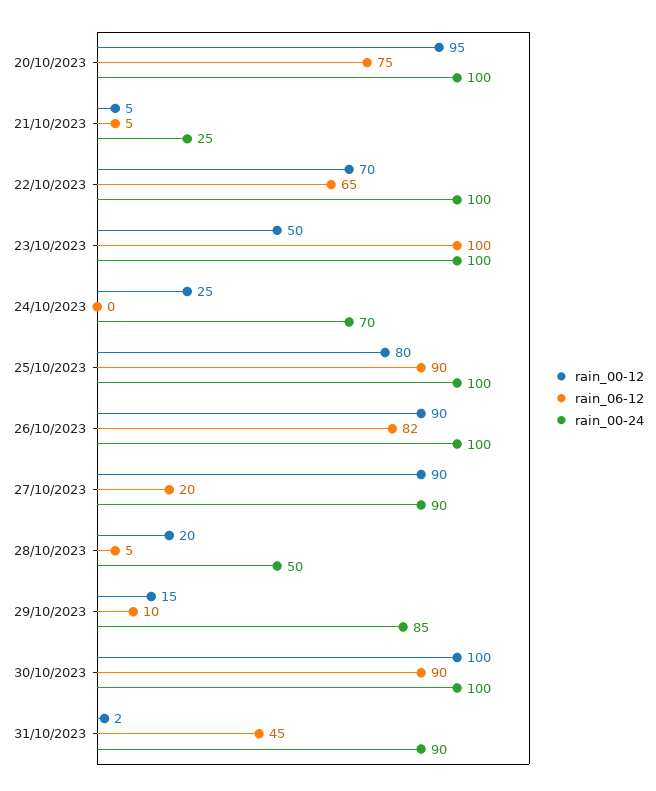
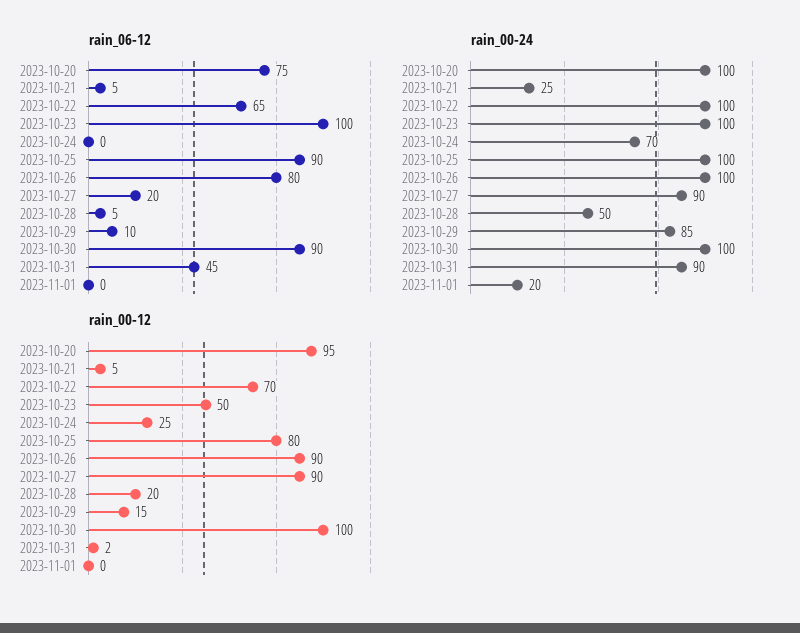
rain_06-12, 26/10/2023: 82 -> 80
rain_06-12, 2023-11-01: none -> 0
rain_00-24, 2023-11-01: none -> 20
rain_00-12, 2023-11-01: none -> 0

